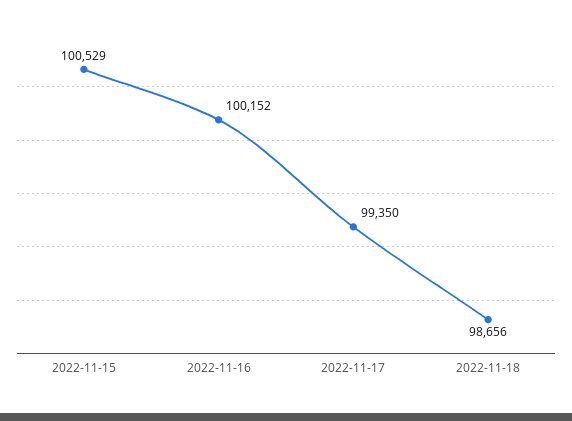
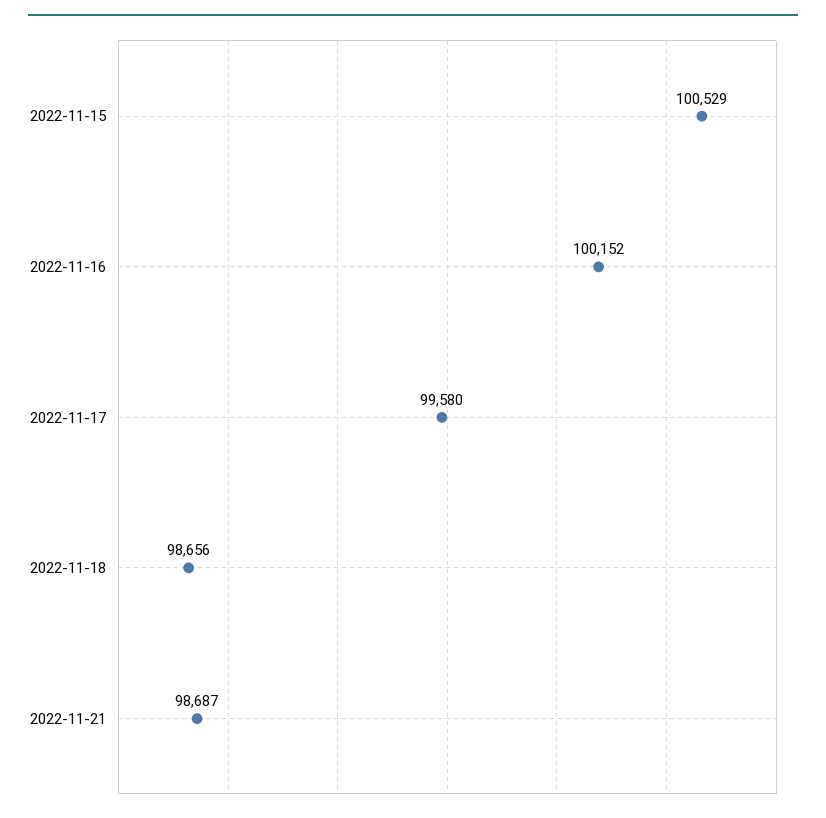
2022-11-17: 99350 -> 99580
2022-11-21: none -> 98687

